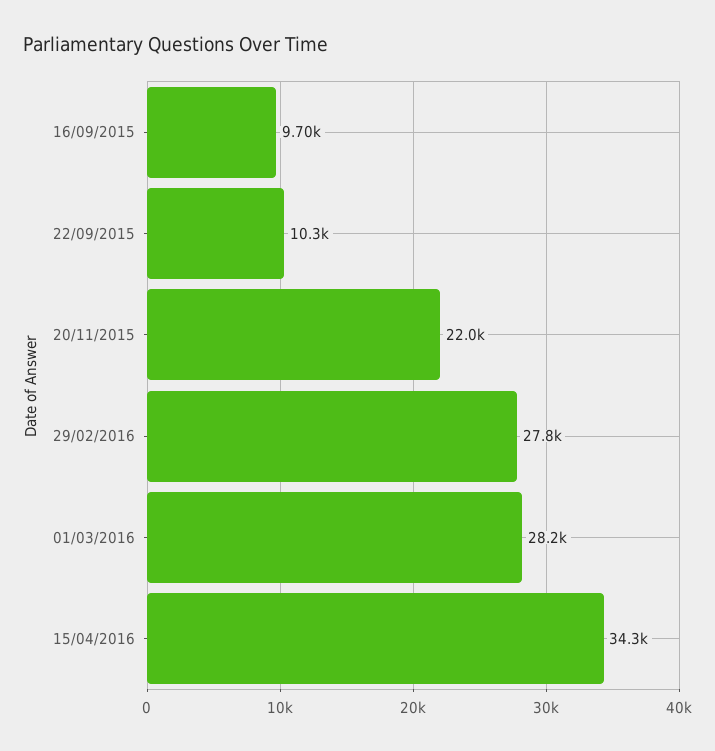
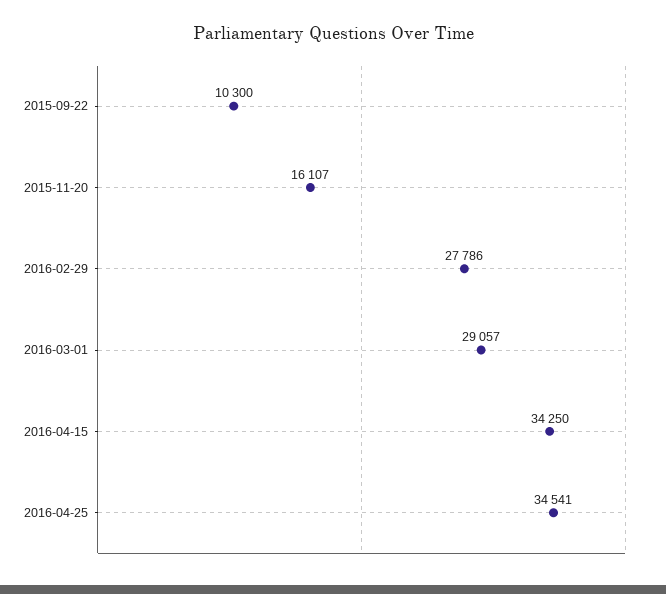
16/09/2015: 9700 -> none
20/11/2015: 22000 -> 16107
01/03/2016: 28200 -> 29057
2016-04-25: none -> 34541

